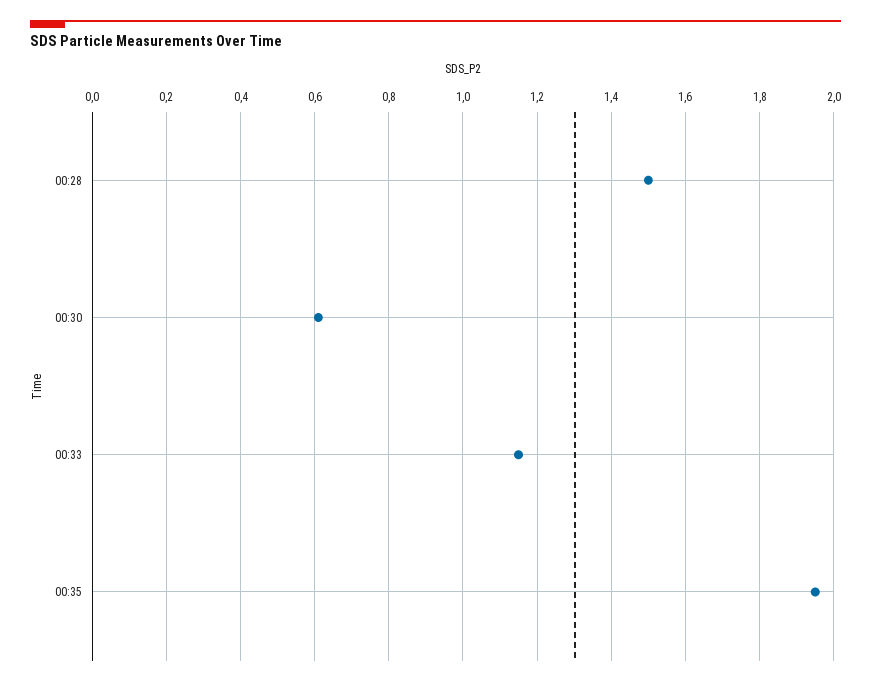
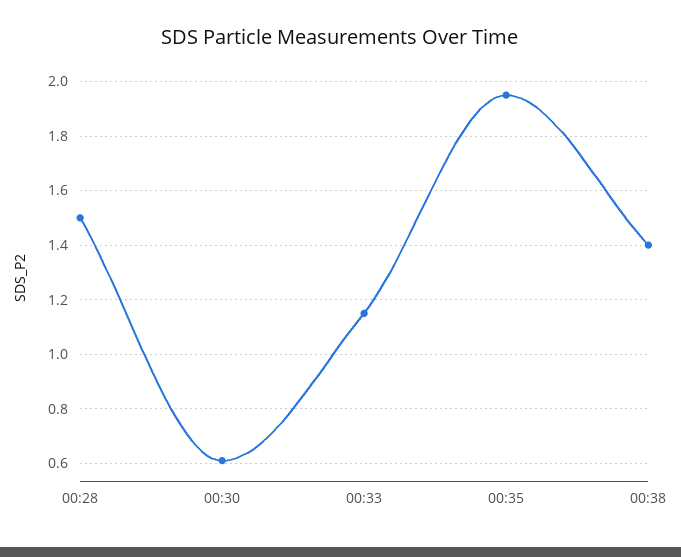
00:38: none -> 1.4

